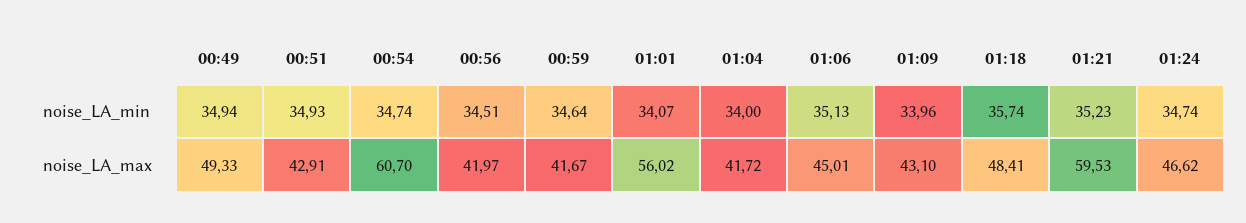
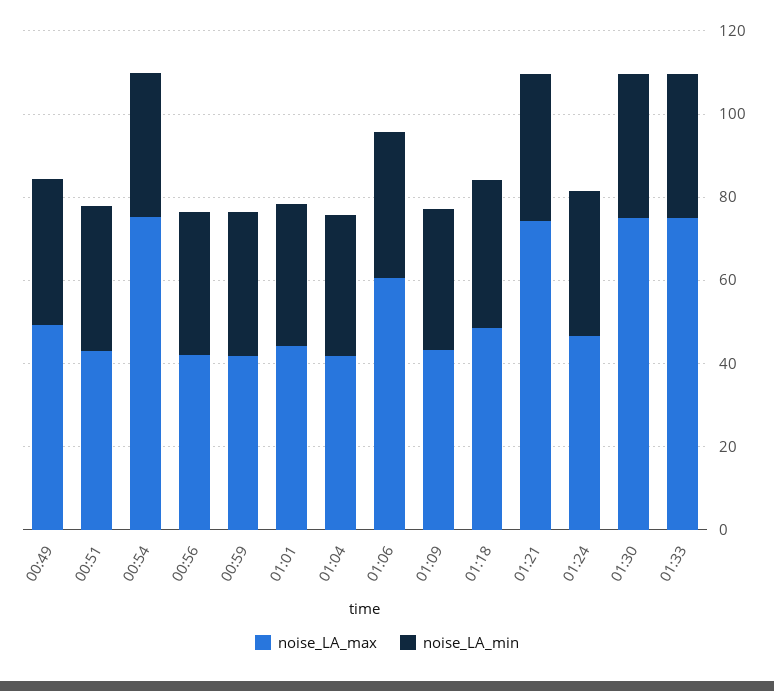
noise_LA_max, 00:54: 60.7 -> 75
noise_LA_max, 01:01: 56.02 -> 45
noise_LA_max, 01:06: 45.01 -> 60
noise_LA_max, 01:21: 59.53 -> 75
noise_LA_max, 01:30: none -> 75
noise_LA_min, 01:30: none -> 35
noise_LA_max, 01:33: none -> 75
noise_LA_min, 01:33: none -> 35

